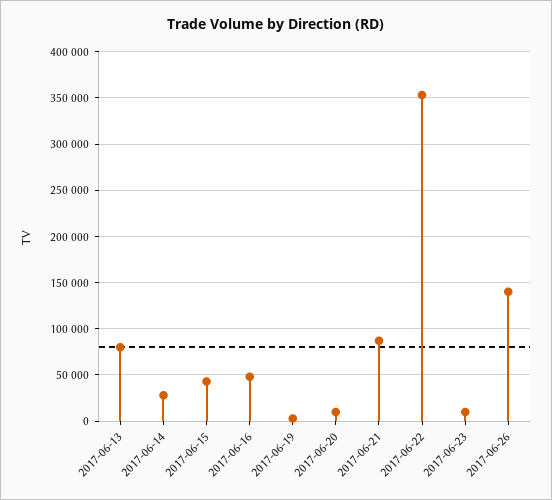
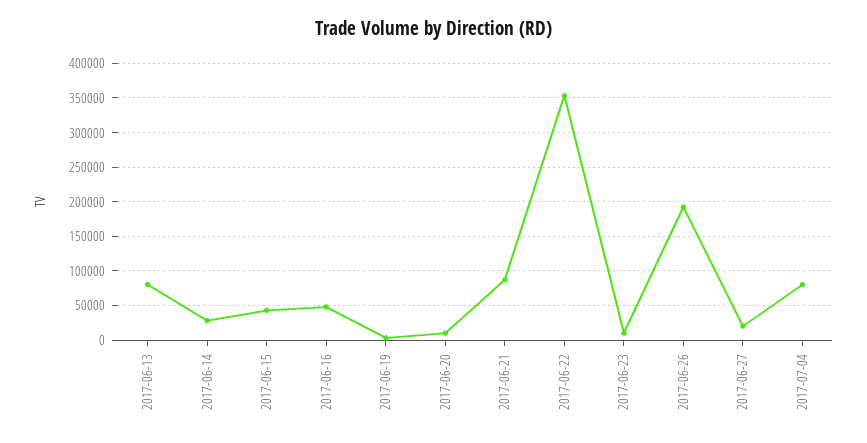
2017-06-26: 140000 -> 190000
2017-06-27: none -> 20000
2017-07-04: none -> 80000

